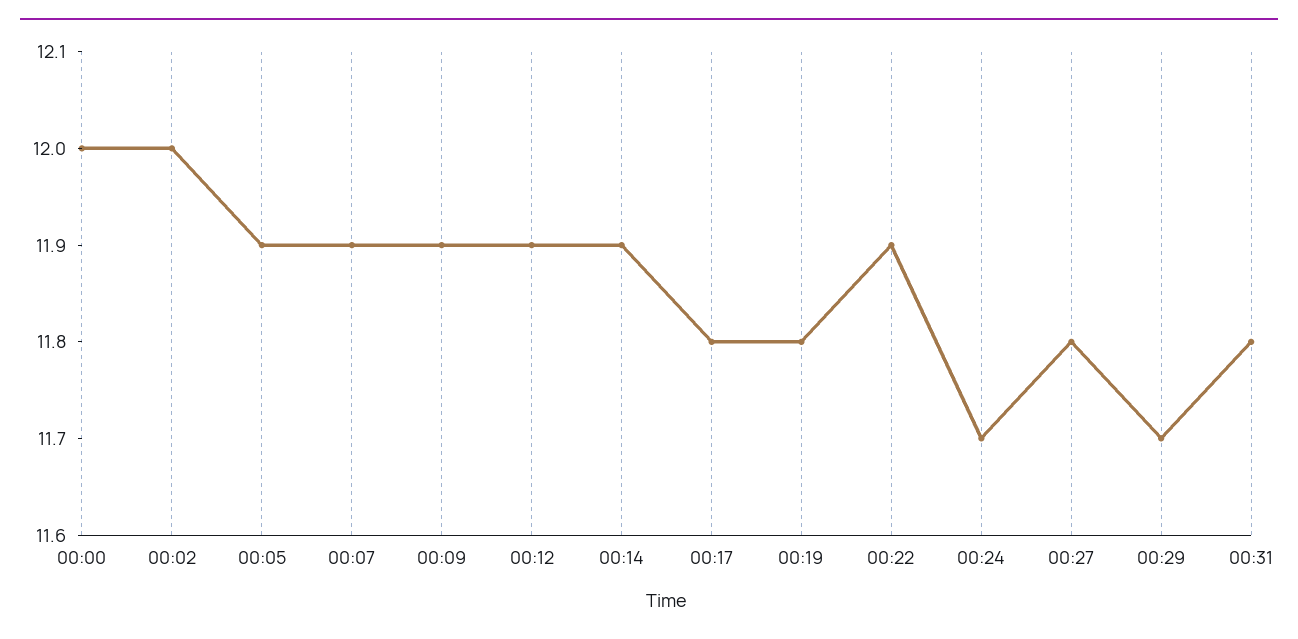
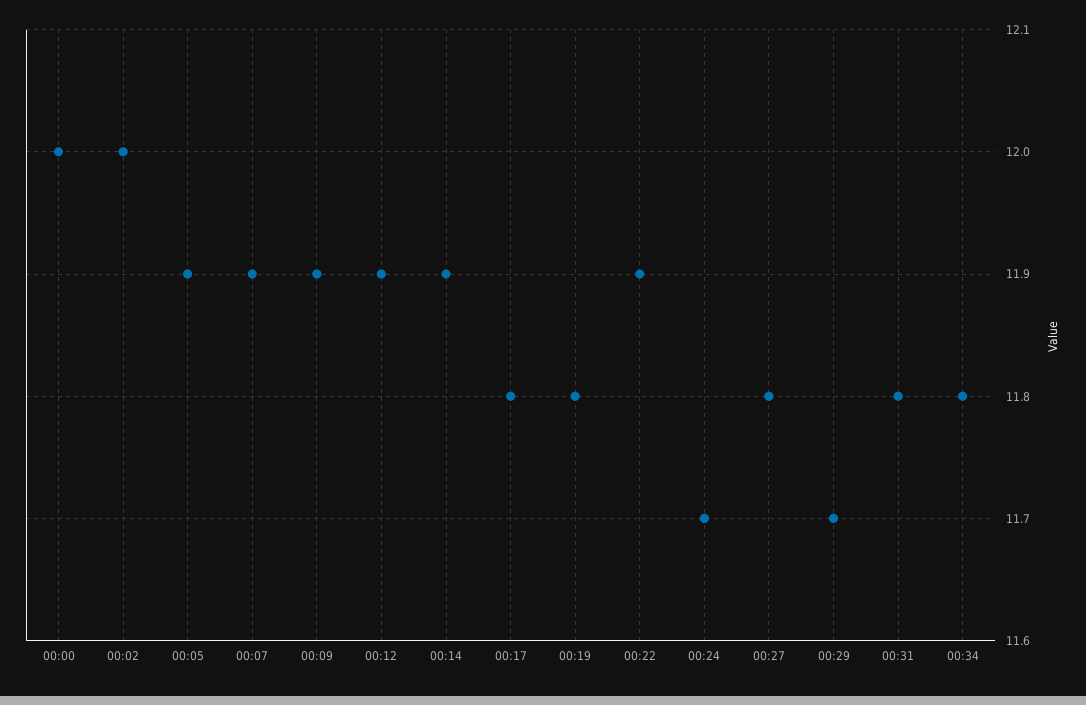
00:34: none -> 11.8

